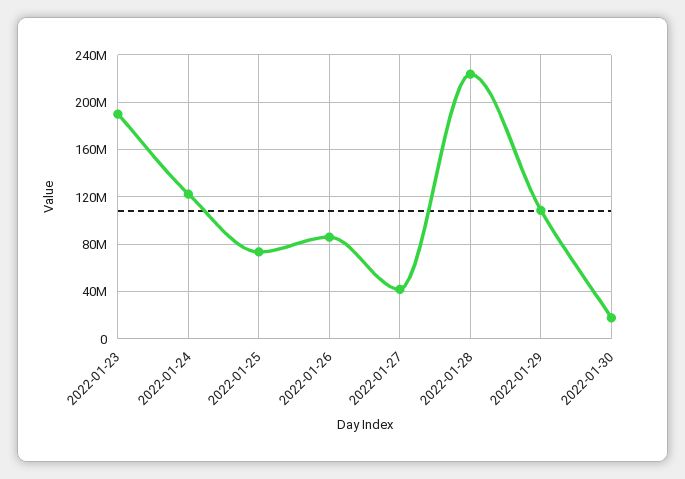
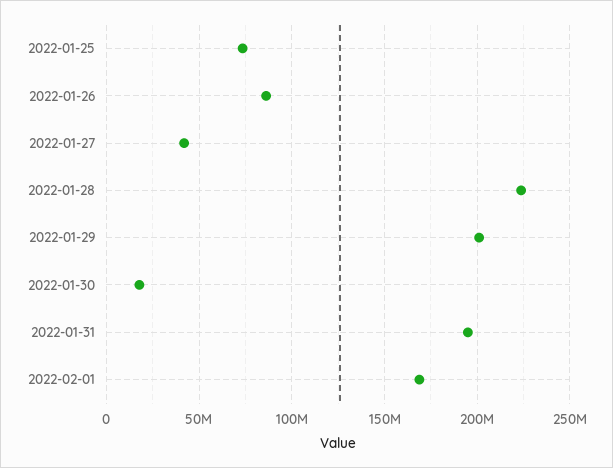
2022-01-23: 190000000 -> none
2022-01-24: 120000000 -> none
2022-01-29: 110000000 -> 200000000
2022-01-31: none -> 195000000
2022-02-01: none -> 170000000

